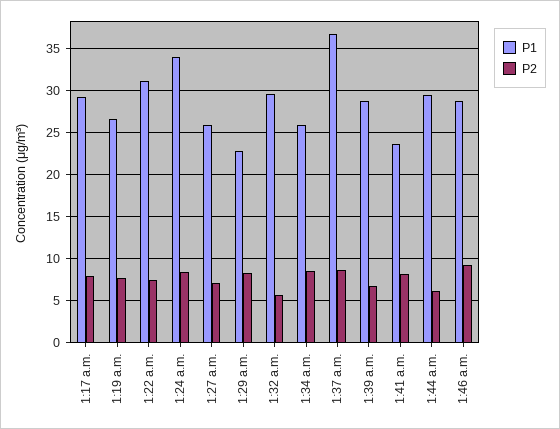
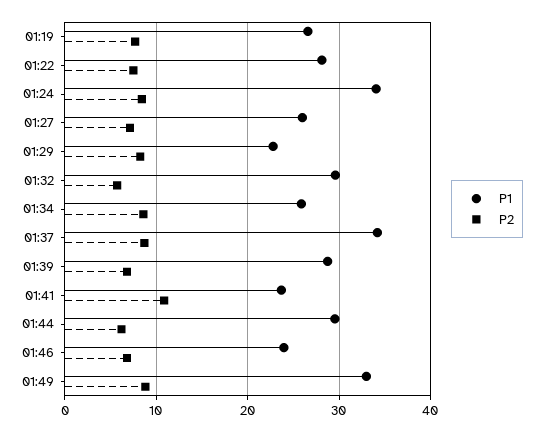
P1, 1:17 a.m.: 29 -> none
P2, 1:17 a.m.: 8 -> none
P1, 1:22 a.m.: 31 -> 28
P1, 1:37 a.m.: 37 -> 34
P2, 1:41 a.m.: 8 -> 11
P1, 1:46 a.m.: 29 -> 24
P2, 1:46 a.m.: 9 -> 7
P1, 01:49: none -> 33
P2, 01:49: none -> 9

